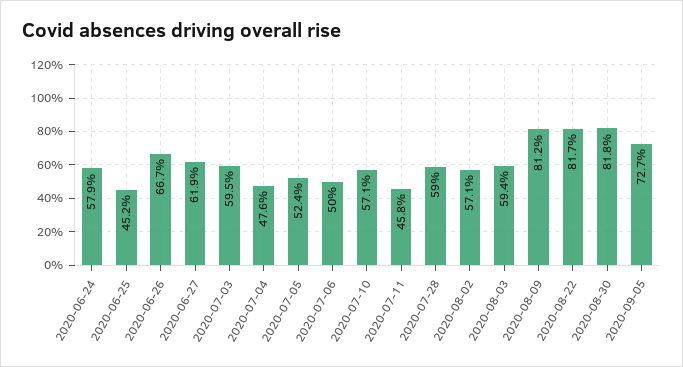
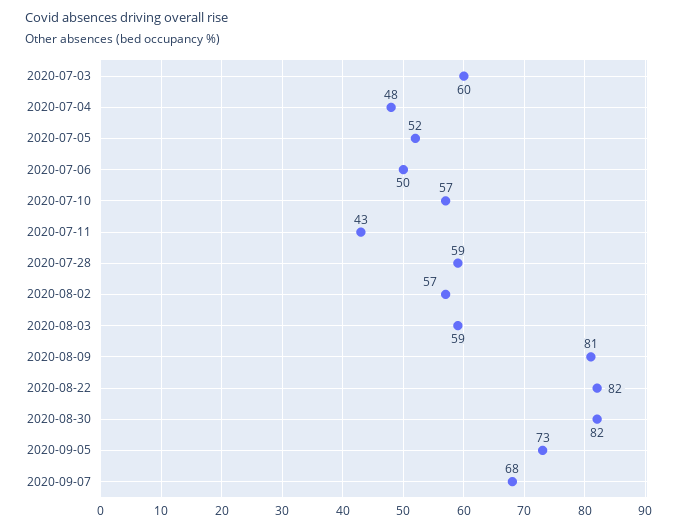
2020-06-24: 57.9 -> none
2020-06-25: 45.2 -> none
2020-06-26: 66.7 -> none
2020-06-27: 61.9 -> none
2020-07-11: 45.8 -> 43
2020-09-07: none -> 68

